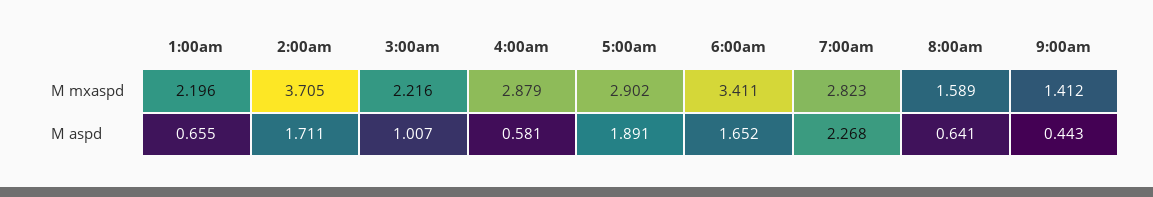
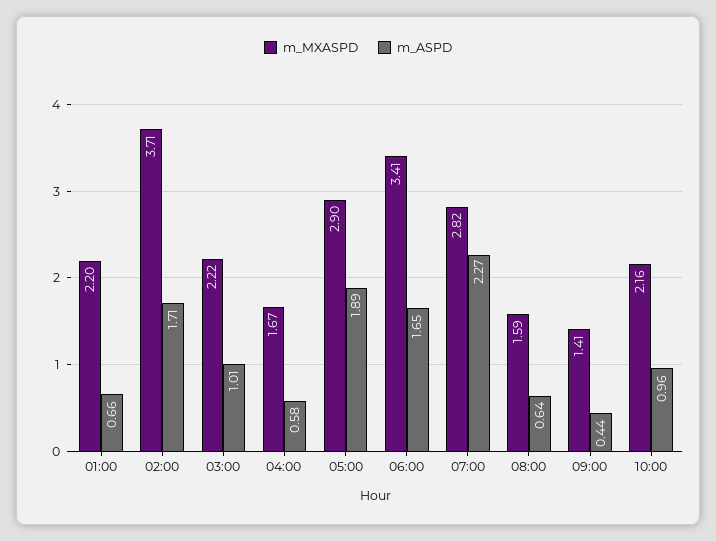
M mxaspd, 4:00am: 2.879 -> 1.67
M mxaspd, 10:00: none -> 2.16
M aspd, 10:00: none -> 0.96

